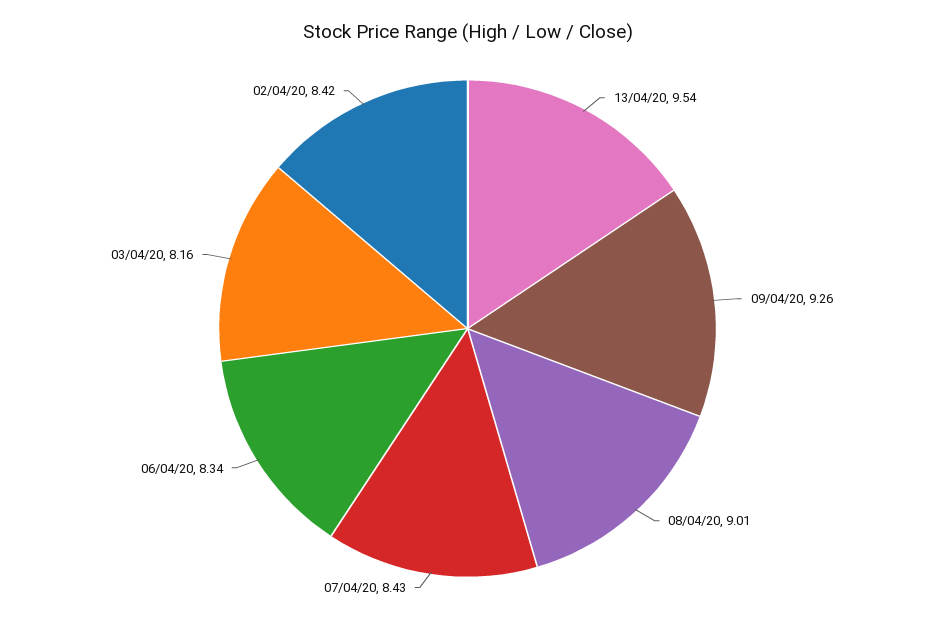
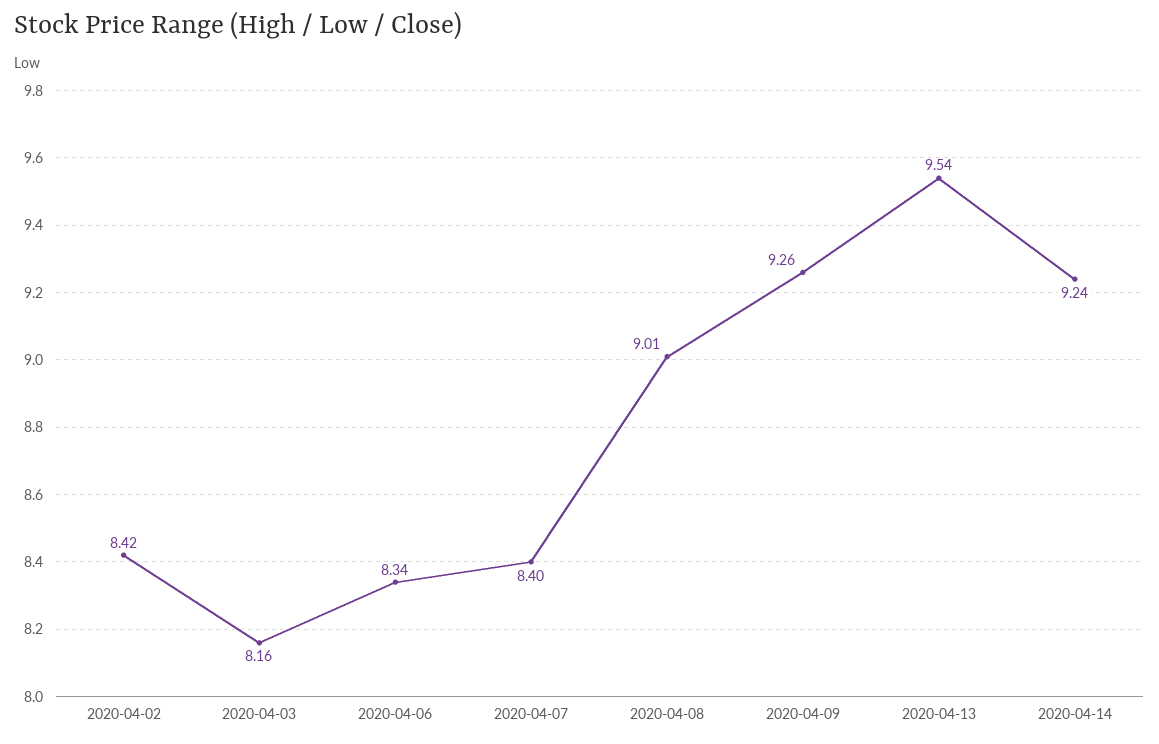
07/04/20: 8.43 -> 8.4
2020-04-14: none -> 9.24

